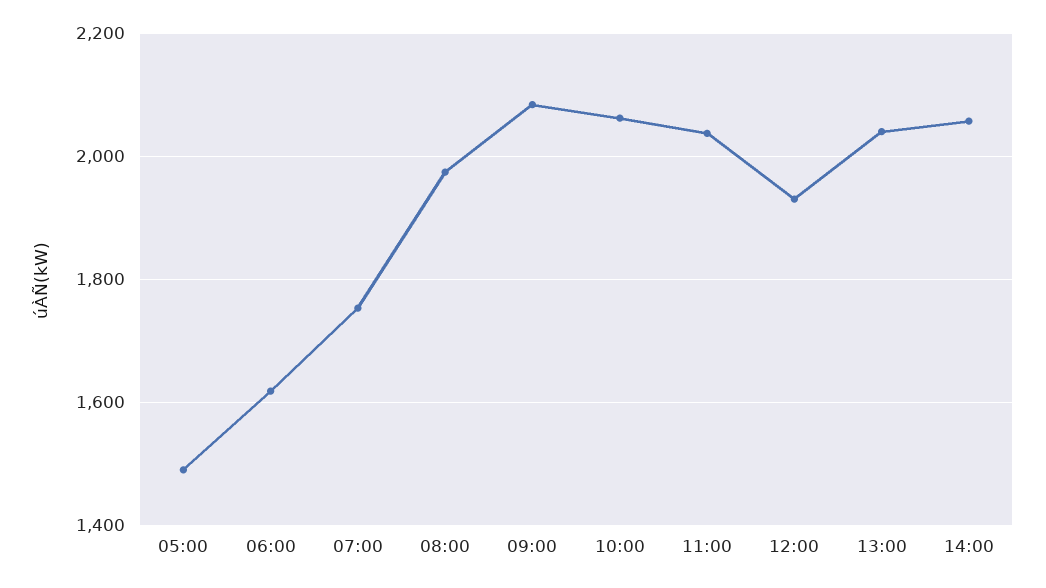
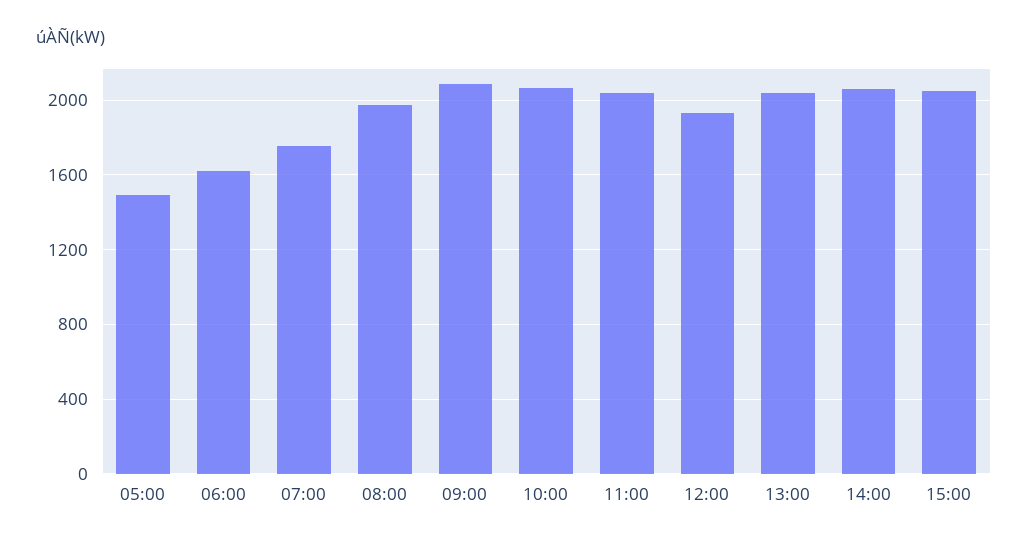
15:00: none -> 2050

